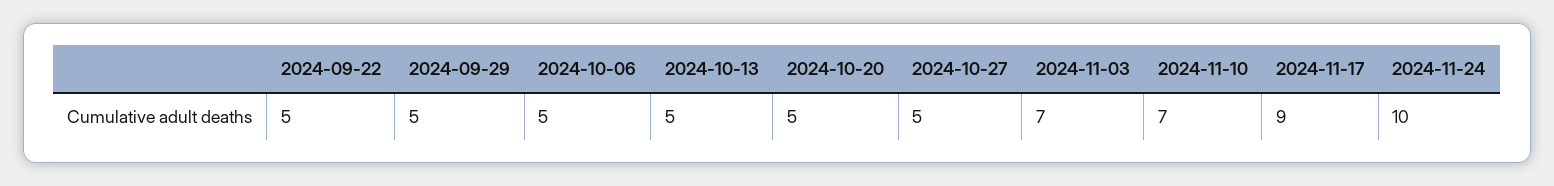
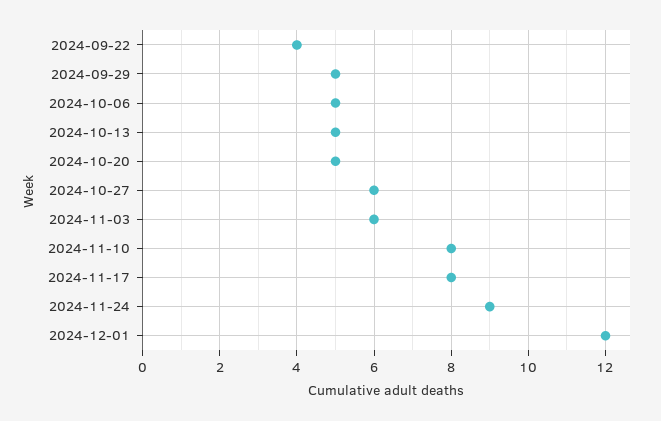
2024-09-22: 5 -> 4
2024-10-27: 5 -> 6
2024-11-03: 7 -> 6
2024-11-10: 7 -> 8
2024-11-17: 9 -> 8
2024-11-24: 10 -> 9
2024-12-01: none -> 12

